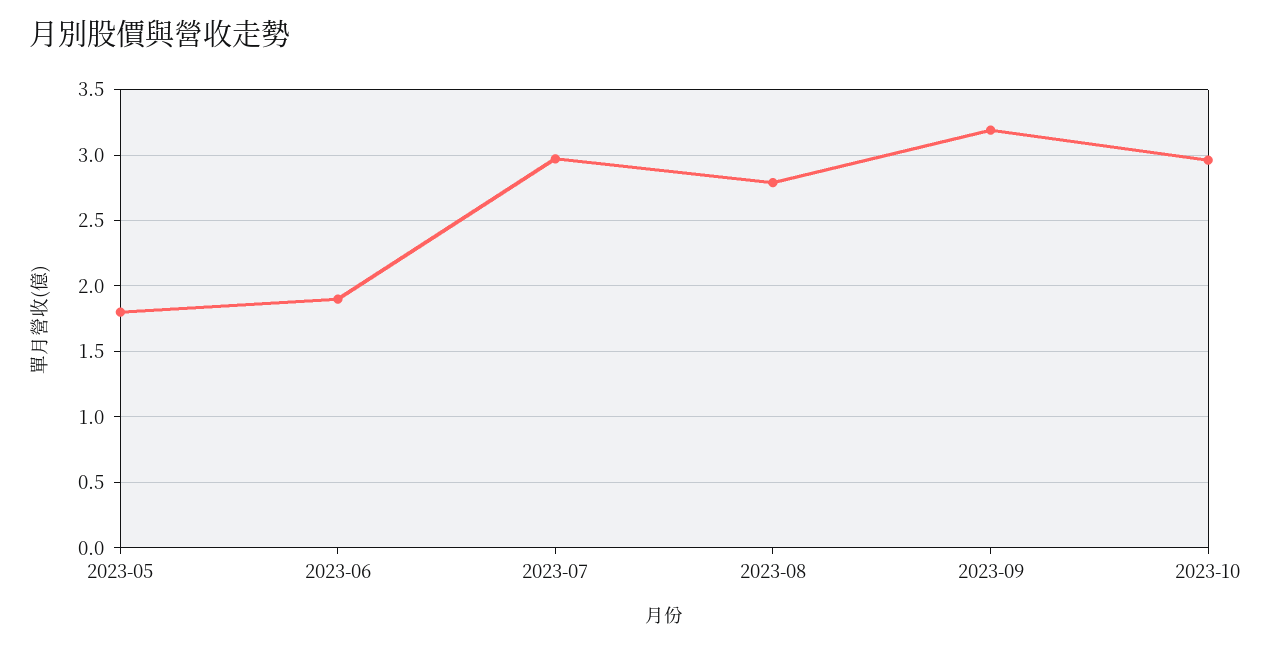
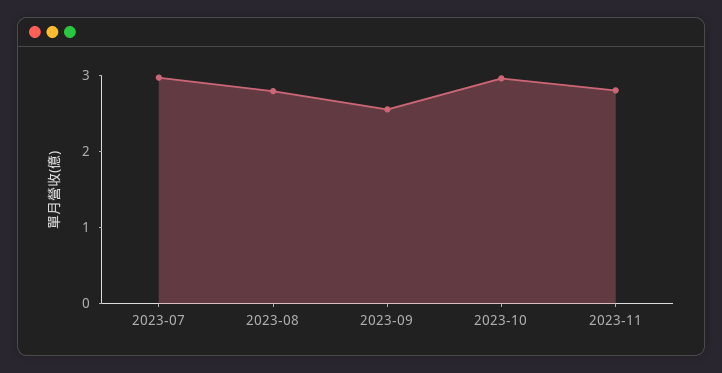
2023-05: 1.8 -> none
2023-06: 1.9 -> none
2023-09: 3.2 -> 2.6
2023-11: none -> 2.8

